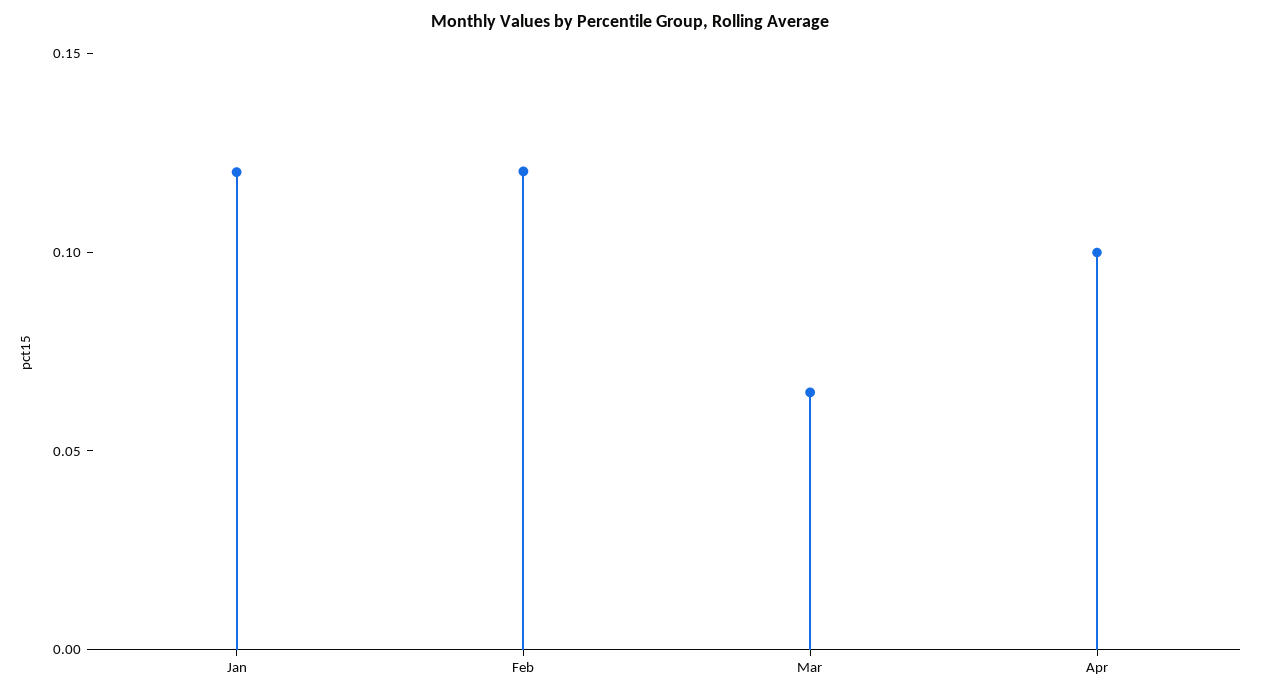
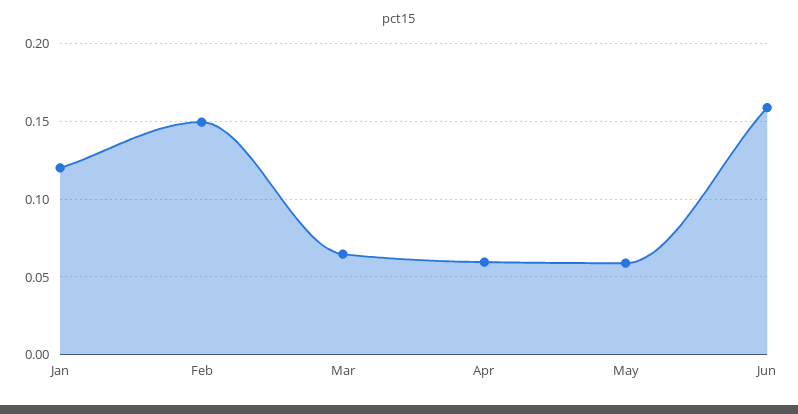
Feb: 0.12 -> 0.15
Apr: 0.1 -> 0.06
May: none -> 0.06
Jun: none -> 0.16

